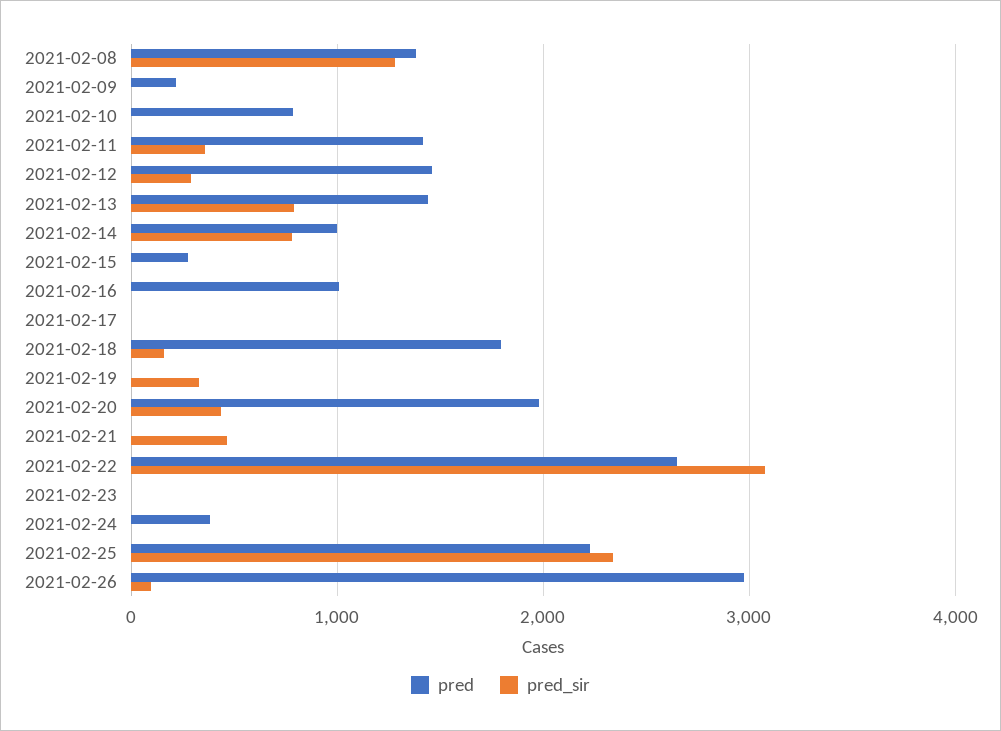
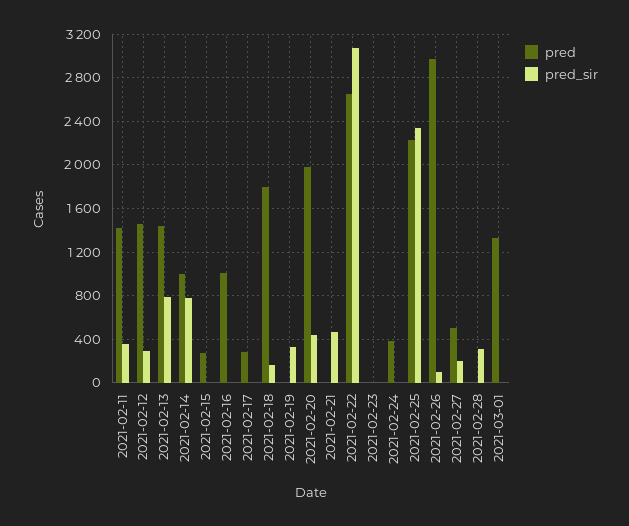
pred, 2021-02-08: 1400 -> none
pred_sir, 2021-02-08: 1300 -> none
pred, 2021-02-09: 200 -> none
pred_sir, 2021-02-09: 0 -> none
pred, 2021-02-10: 800 -> none
pred_sir, 2021-02-10: 0 -> none
pred, 2021-02-17: 0 -> 300
pred, 2021-02-27: none -> 500
pred_sir, 2021-02-27: none -> 200
pred, 2021-02-28: none -> 0
pred_sir, 2021-02-28: none -> 300
pred, 2021-03-01: none -> 1300
pred_sir, 2021-03-01: none -> 0

